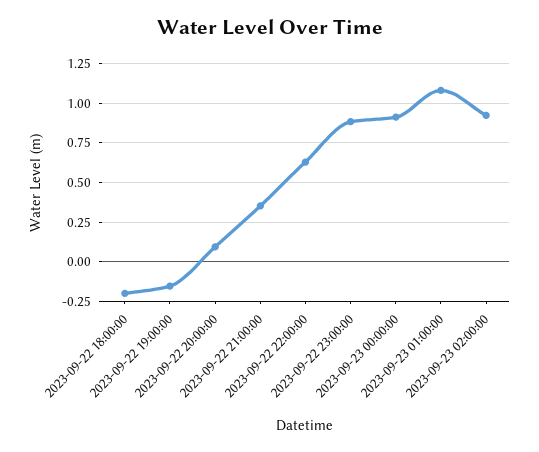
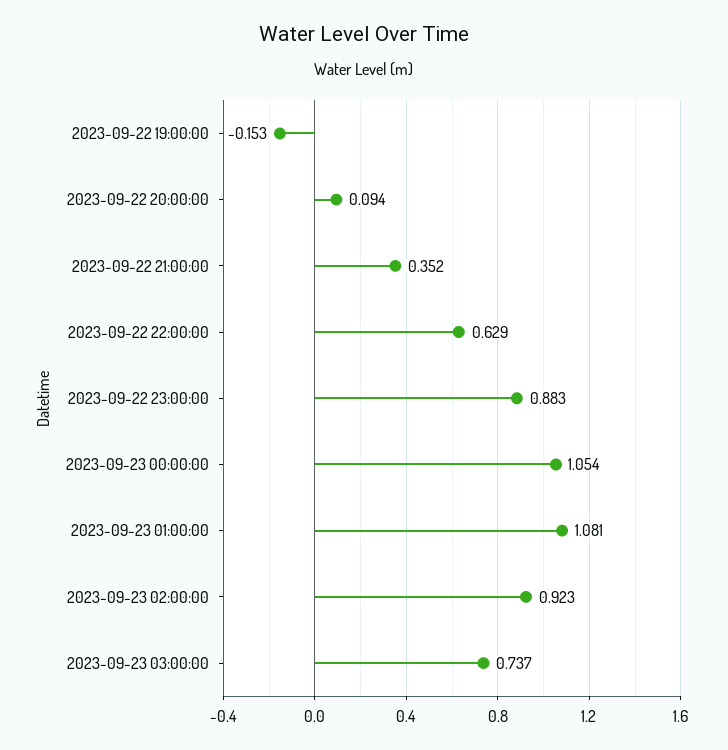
2023-09-22 18:00:00: -0.2 -> none
2023-09-23 00:00:00: 0.9 -> 1.054
2023-09-23 03:00:00: none -> 0.737

